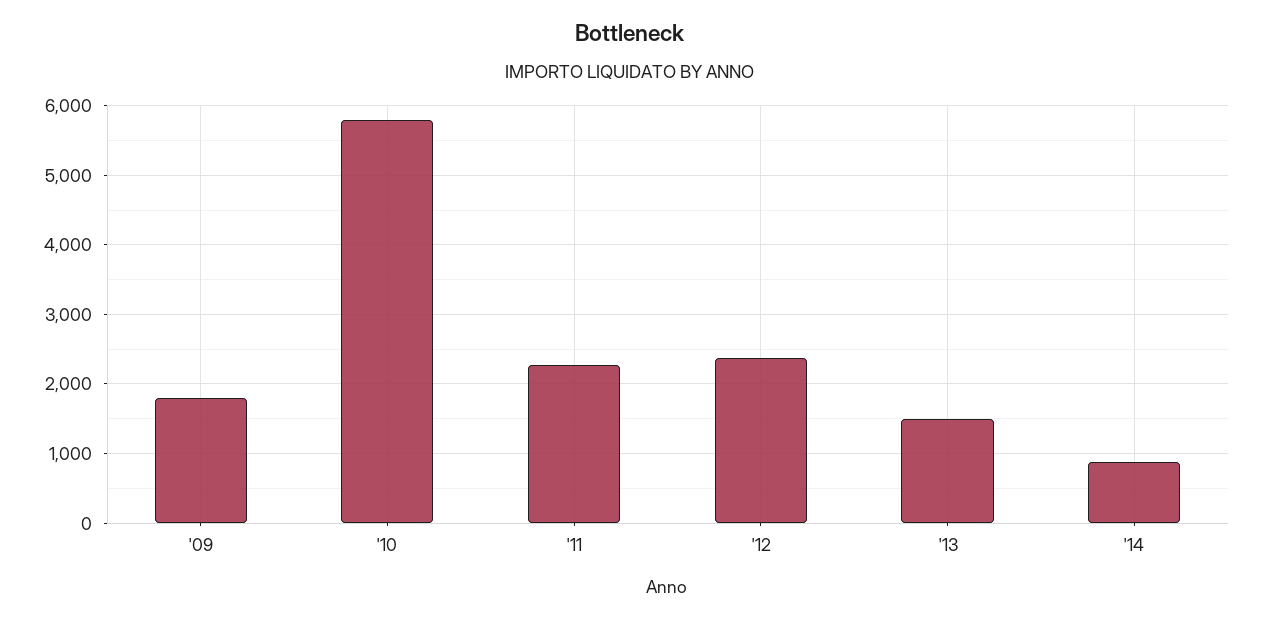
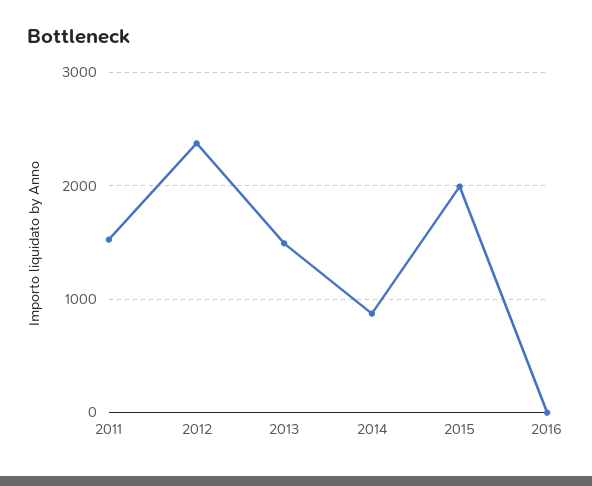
'09: 1800 -> none
'10: 5800 -> none
'11: 2300 -> 1500
2015: none -> 2000
2016: none -> 0

